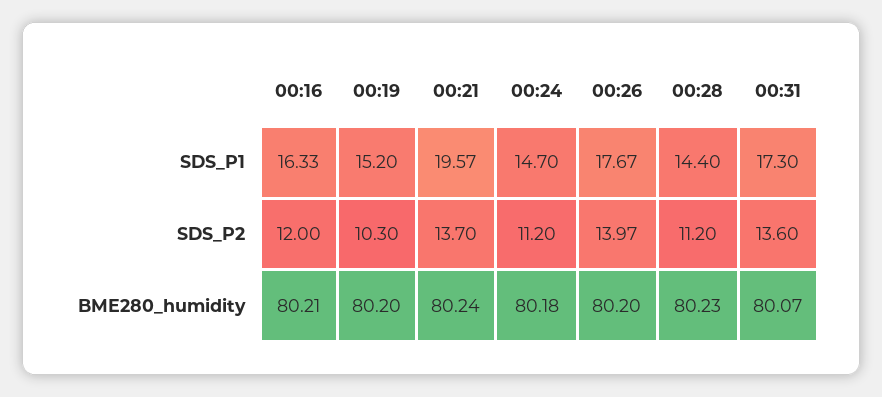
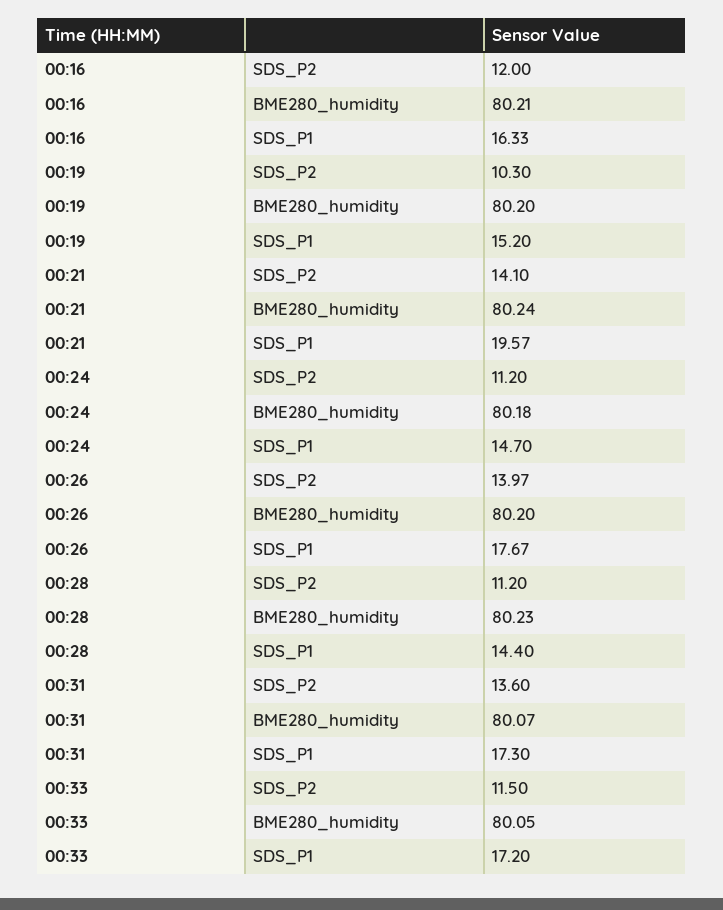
00:21, SDS_P2: 13.7 -> 14.1
00:33, SDS_P2: none -> 11.5
00:33, BME280_humidity: none -> 80.05
00:33, SDS_P1: none -> 17.2

